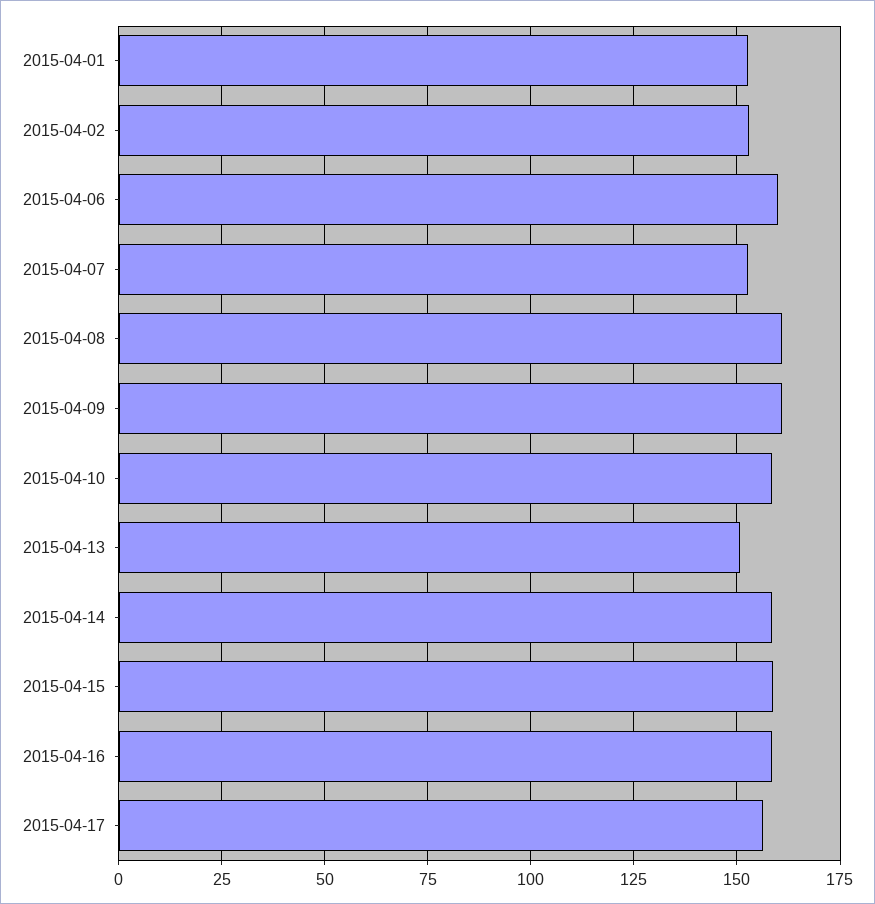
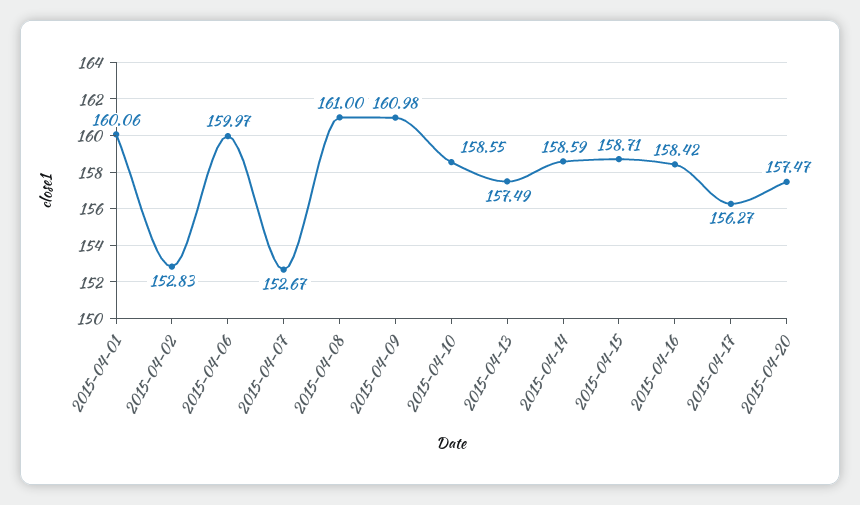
2015-04-01: 152.5 -> 160.06
2015-04-13: 150 -> 157.49
2015-04-20: none -> 157.47

